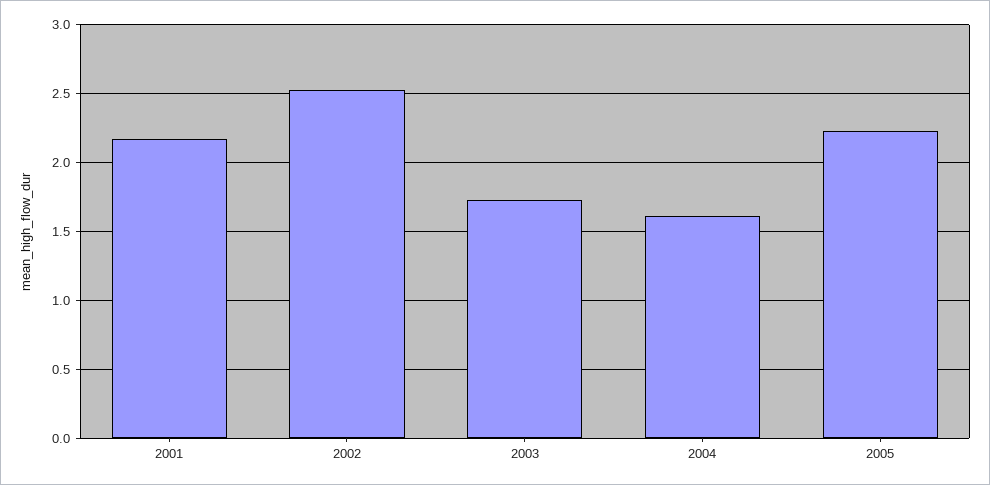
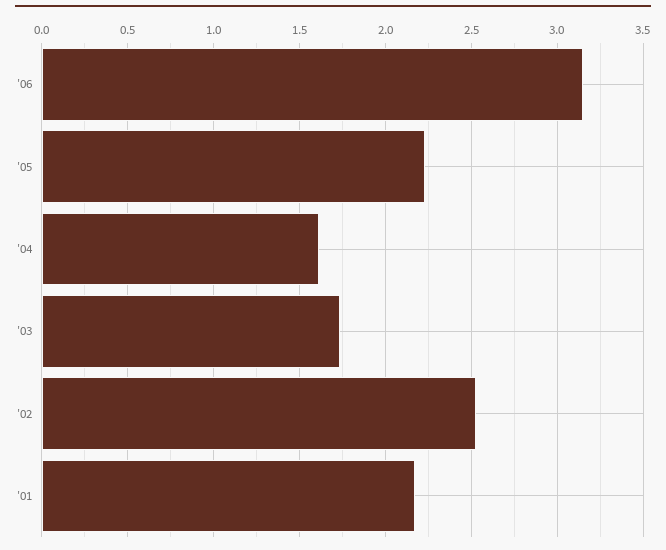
'06: none -> 3.15

